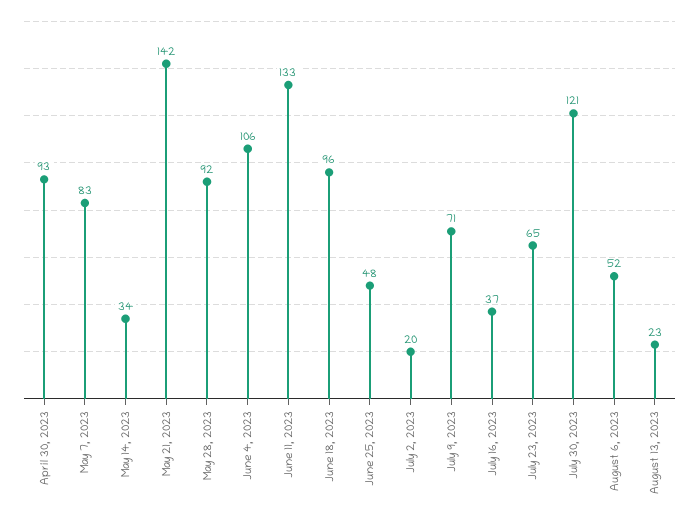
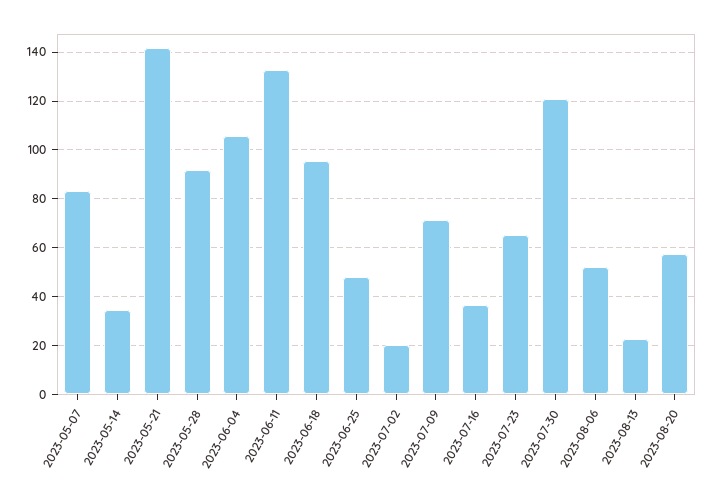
April 30, 2023: 93 -> none
2023-08-20: none -> 57.5

